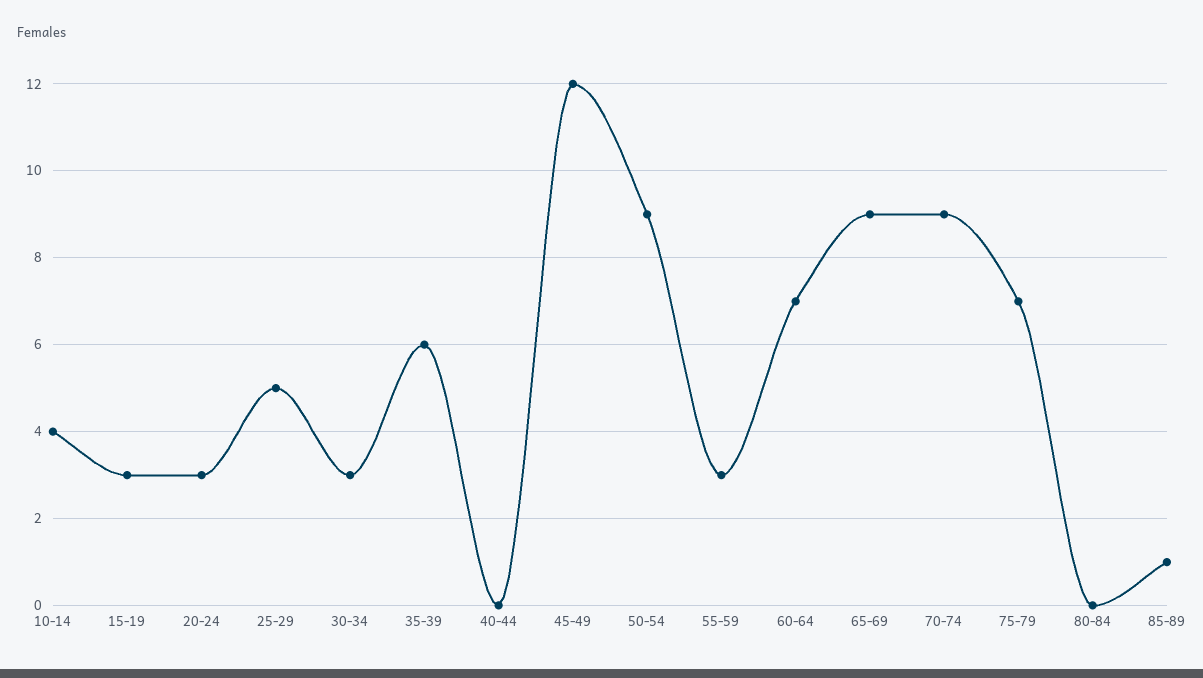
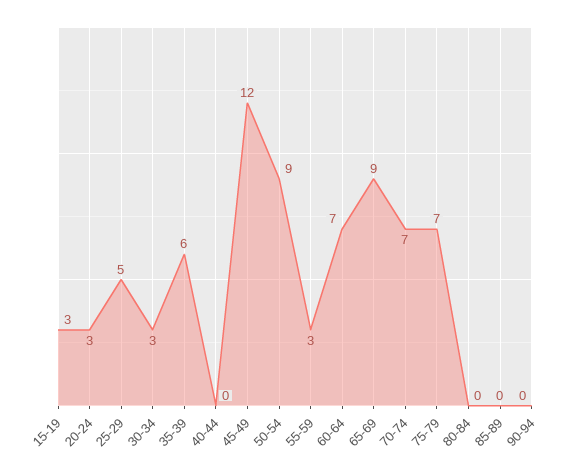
10-14: 4 -> none
70-74: 9 -> 7
85-89: 1 -> 0
90-94: none -> 0

